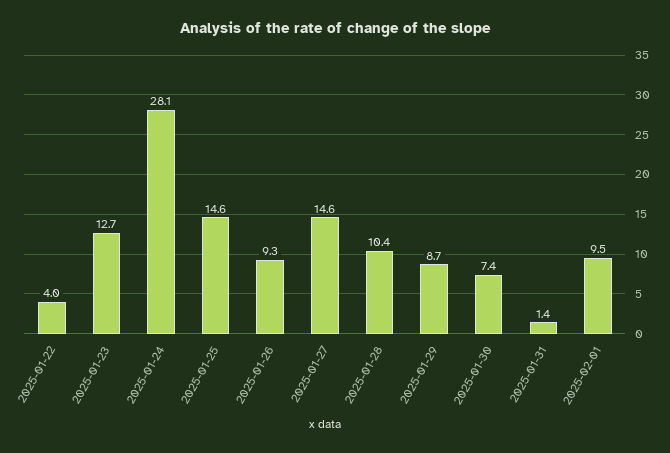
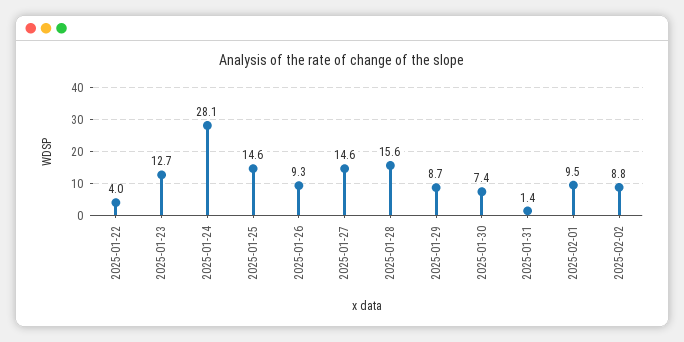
2025-01-28: 10.4 -> 15.6
2025-02-02: none -> 8.8

